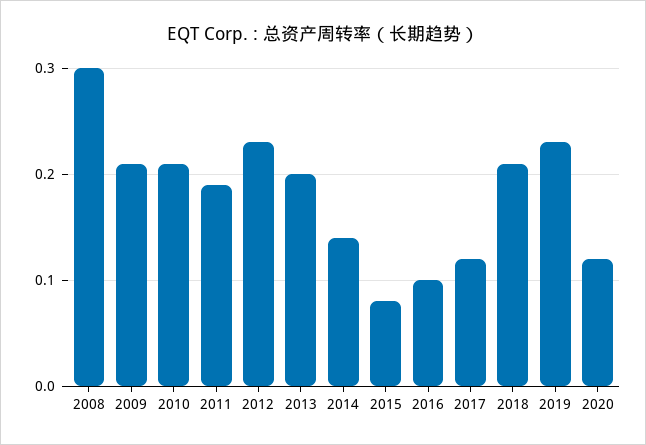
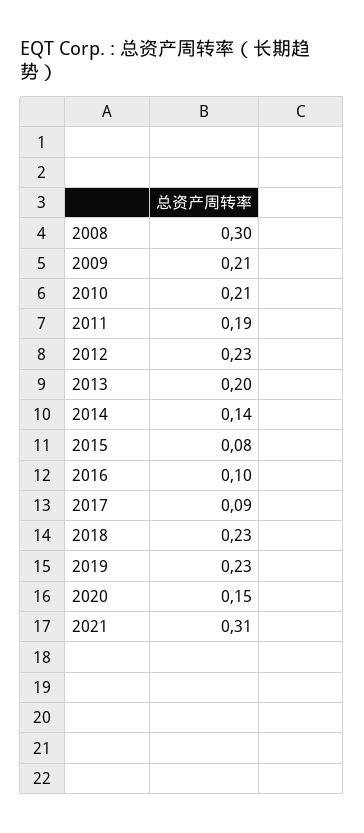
2017: 0.12 -> 0.09
2018: 0.21 -> 0.23
2020: 0.12 -> 0.15
2021: none -> 0.31

